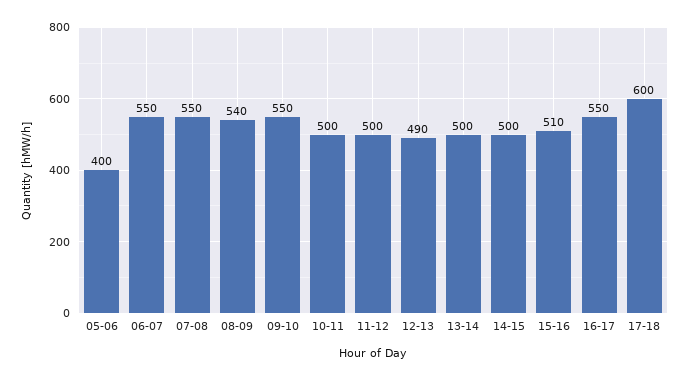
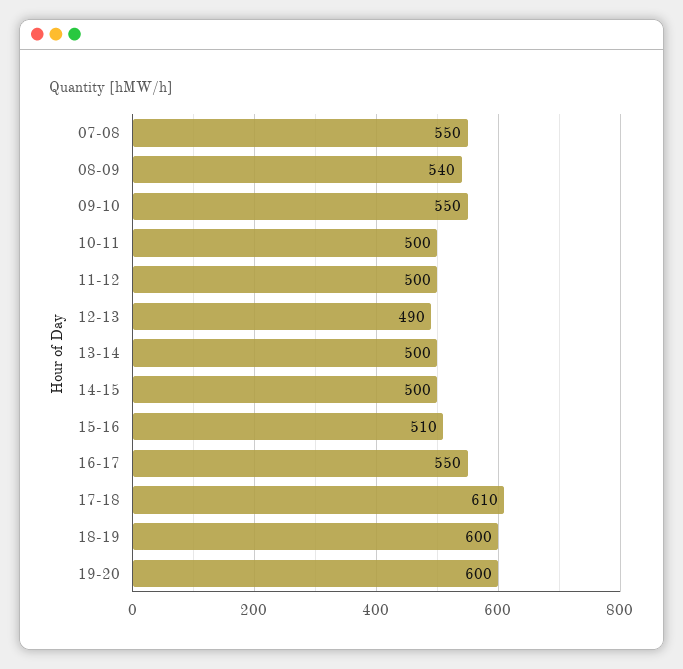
05-06: 400 -> none
06-07: 550 -> none
17-18: 600 -> 610
18-19: none -> 600
19-20: none -> 600

